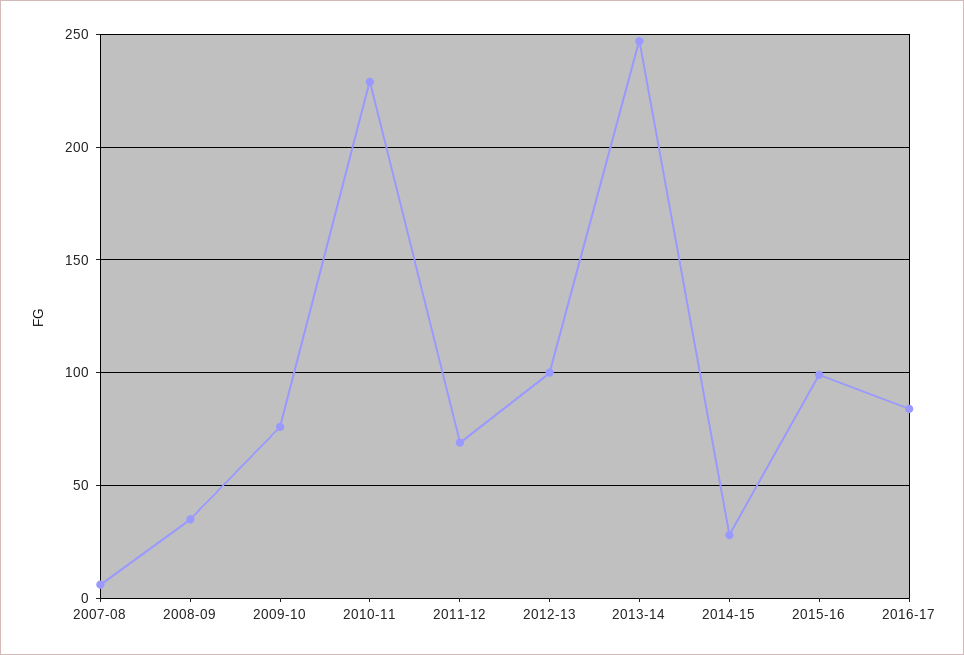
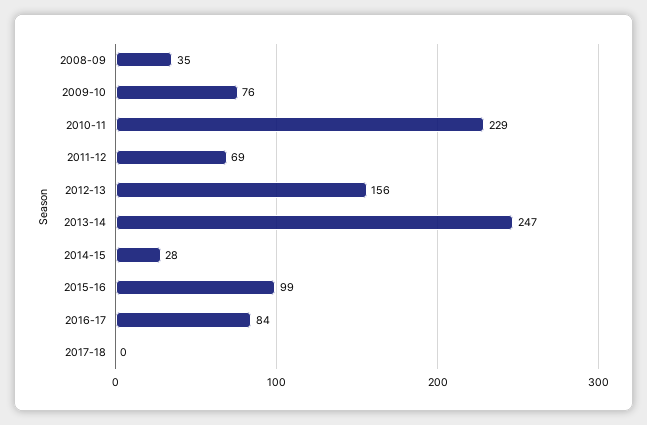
2007-08: 5 -> none
2012-13: 100 -> 156
2017-18: none -> 0

